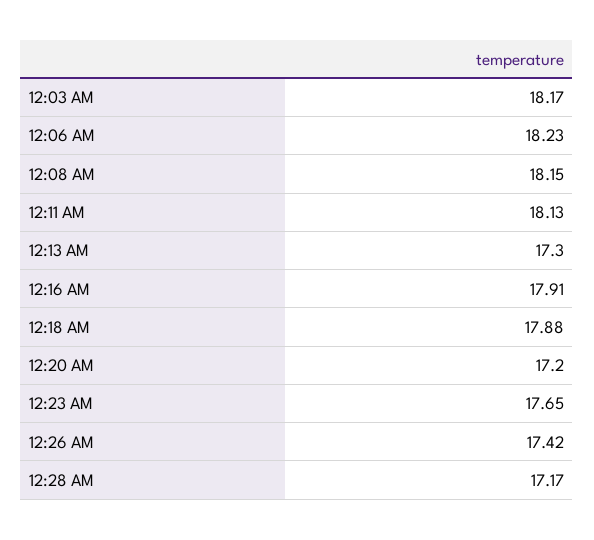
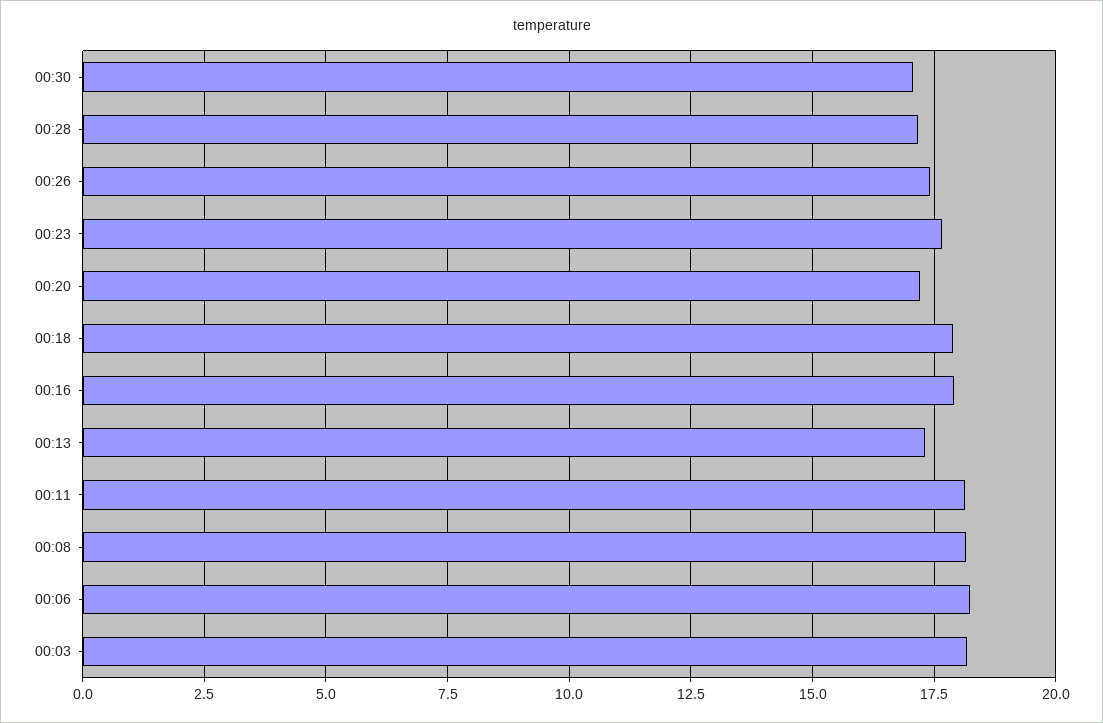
00:30: none -> 17

